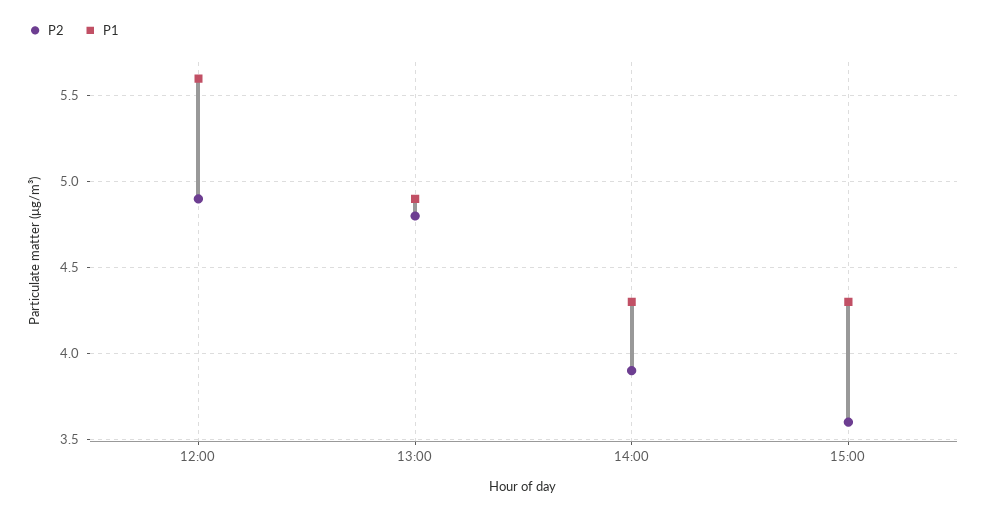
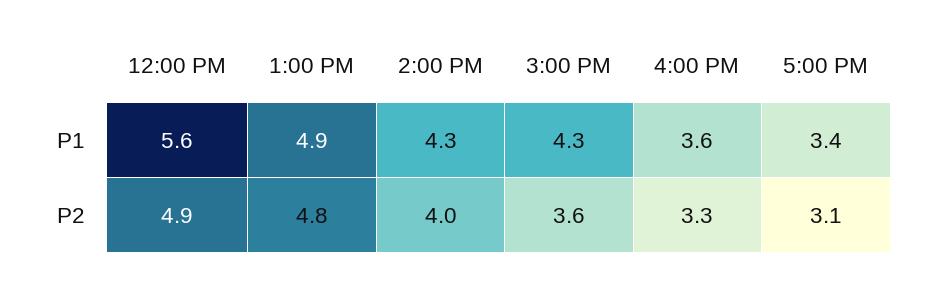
P2, 14:00: 3.9 -> 4
P1, 4:00 PM: none -> 3.6
P1, 5:00 PM: none -> 3.4
P2, 4:00 PM: none -> 3.3
P2, 5:00 PM: none -> 3.1

